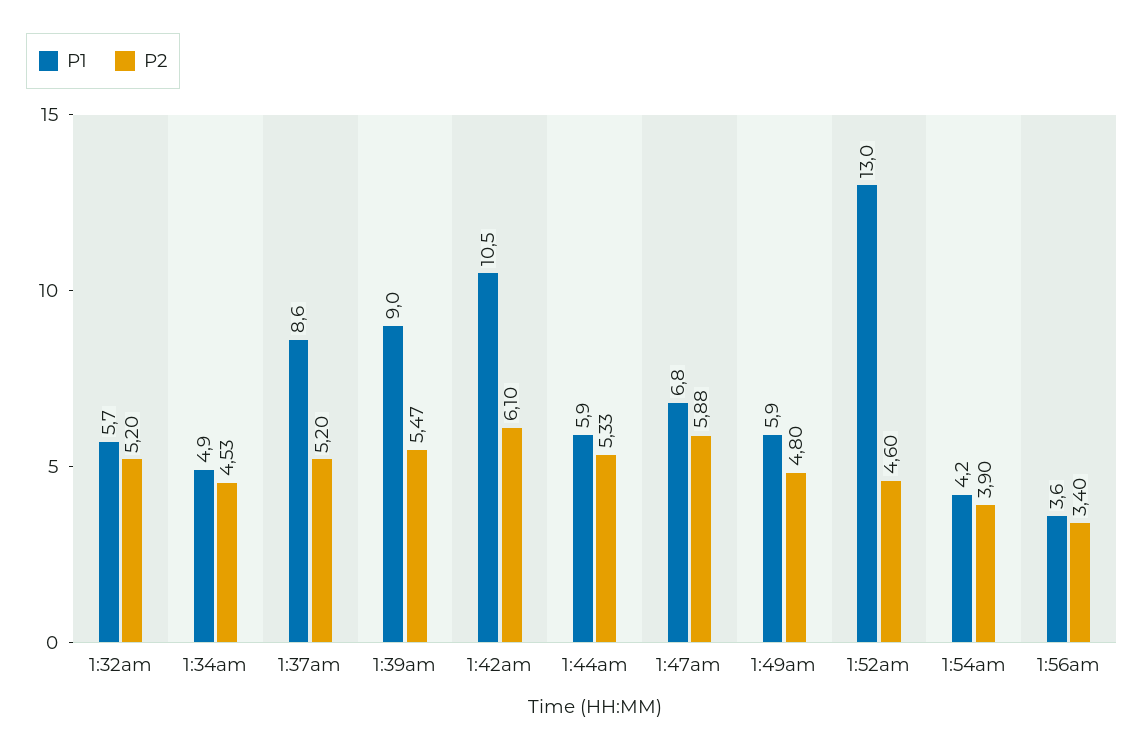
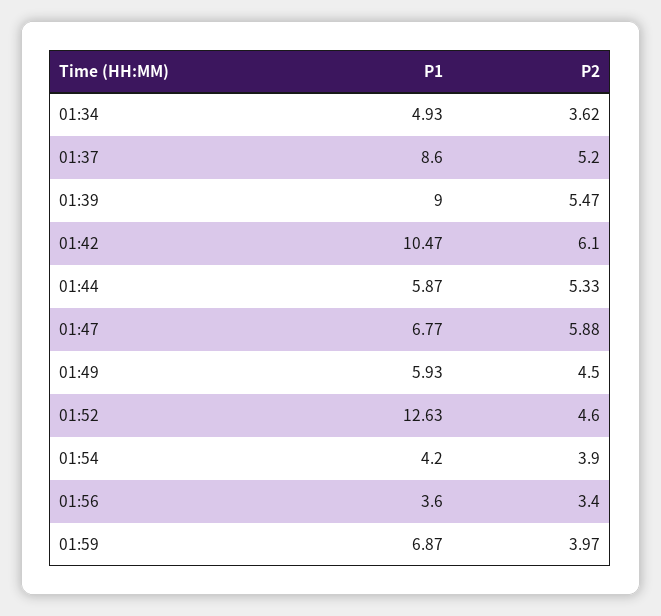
P1, 1:32am: 5.7 -> none
P2, 1:32am: 5.2 -> none
P2, 1:34am: 4.53 -> 3.62
P2, 1:49am: 4.8 -> 4.5
P1, 1:52am: 13 -> 12.63
P1, 01:59: none -> 6.87
P2, 01:59: none -> 3.97

